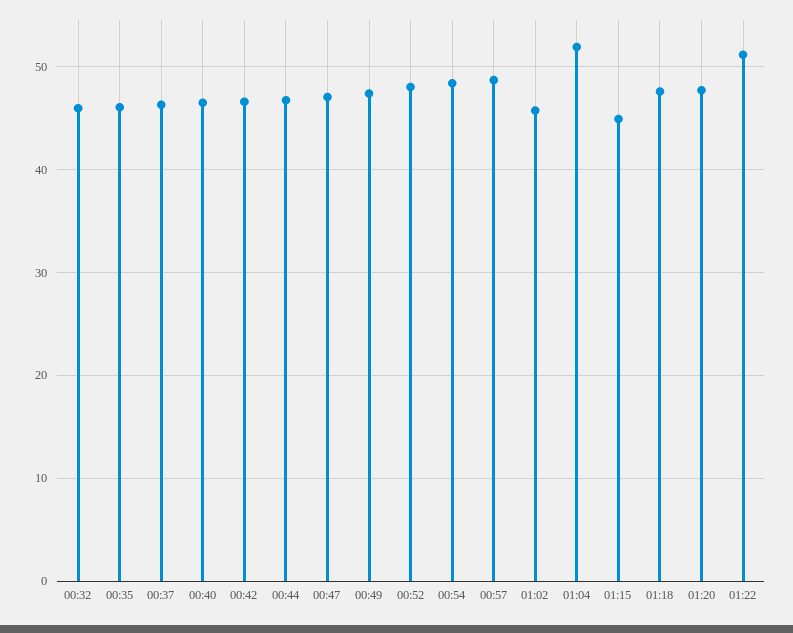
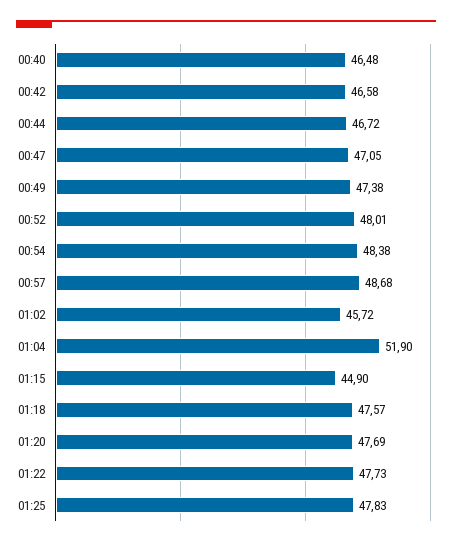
00:32: 46 -> none
00:35: 46 -> none
00:37: 46 -> none
01:22: 51 -> 47.73
01:25: none -> 47.83

